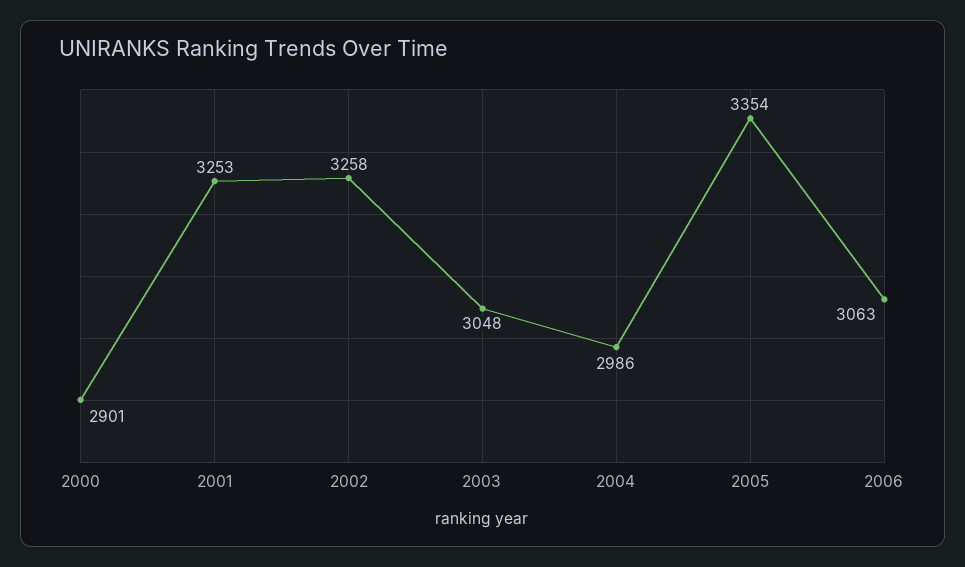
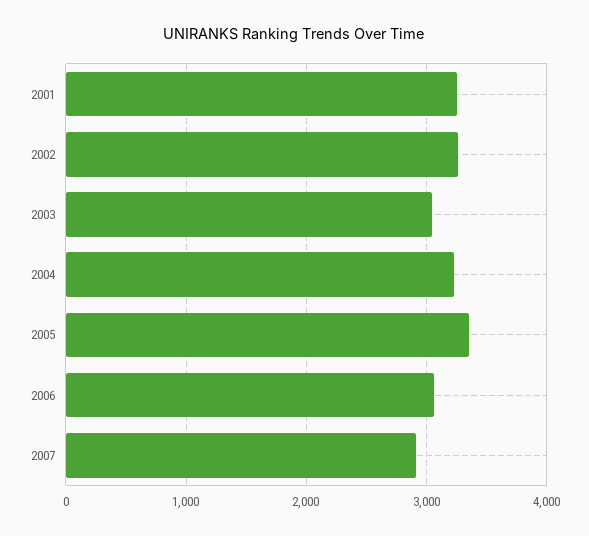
2000: 2901 -> none
2004: 2986 -> 3200
2007: none -> 2900

